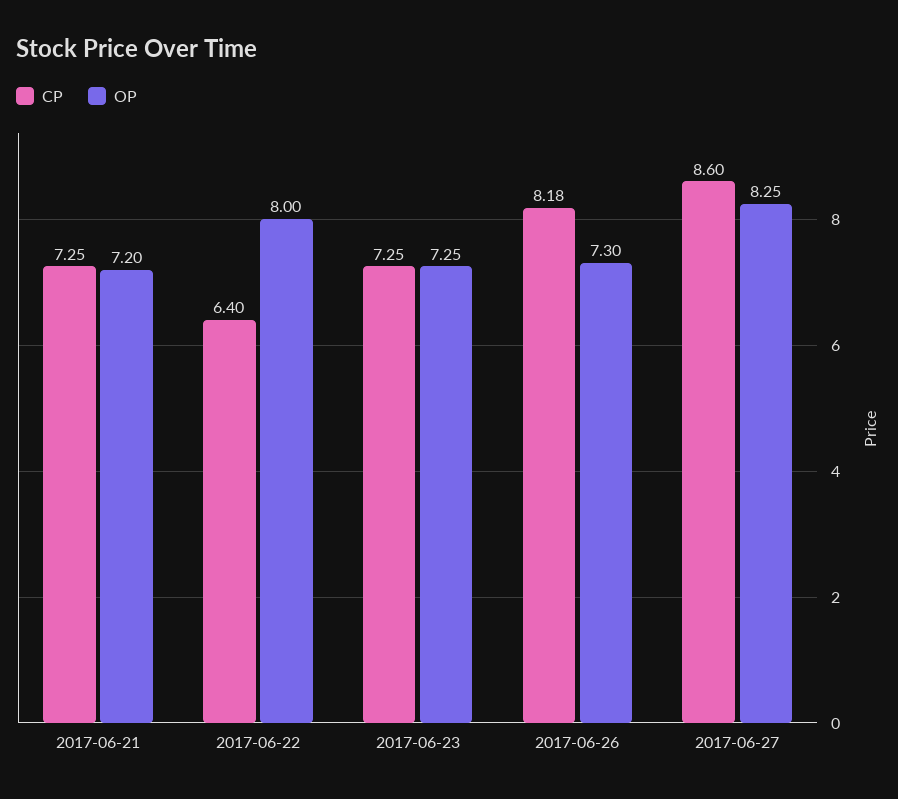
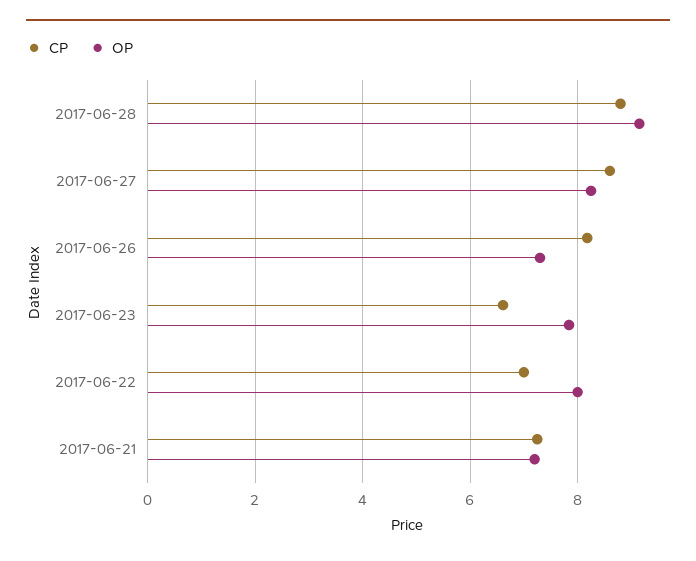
CP, 2017-06-22: 6.4 -> 7
CP, 2017-06-23: 7.25 -> 6.6
OP, 2017-06-23: 7.25 -> 7.8
CP, 2017-06-28: none -> 8.8
OP, 2017-06-28: none -> 9.2

